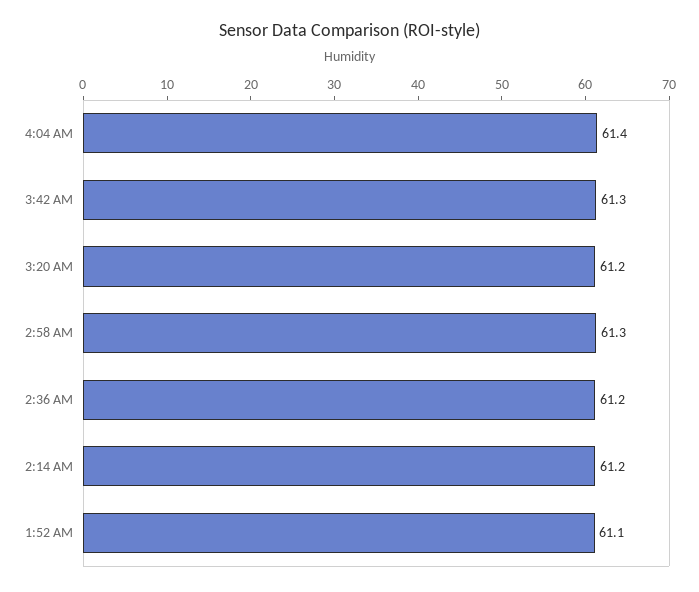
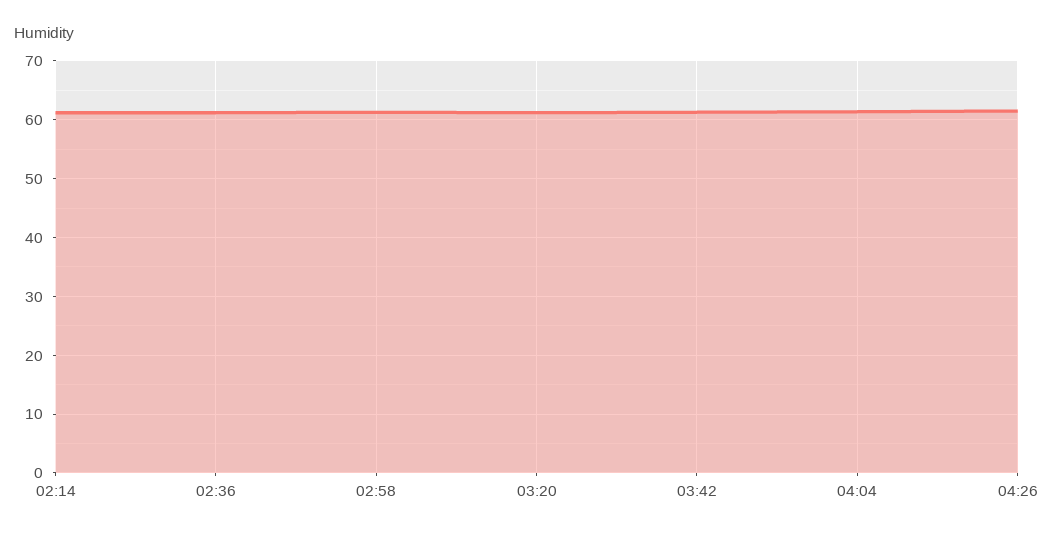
1:52 AM: 61.1 -> none
04:26: none -> 62

